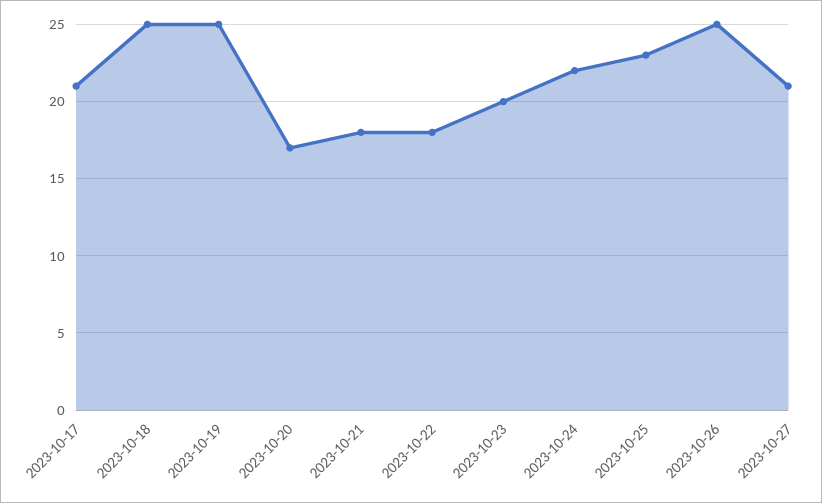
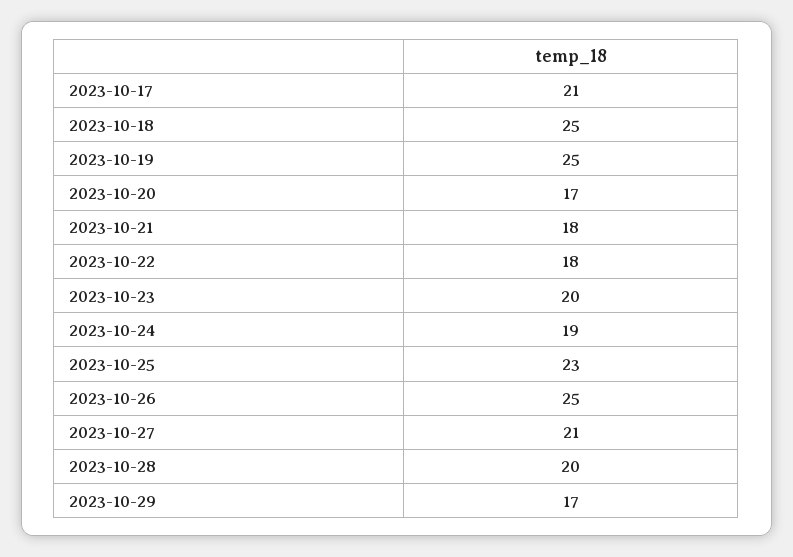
2023-10-24: 22 -> 19
2023-10-28: none -> 20
2023-10-29: none -> 17

